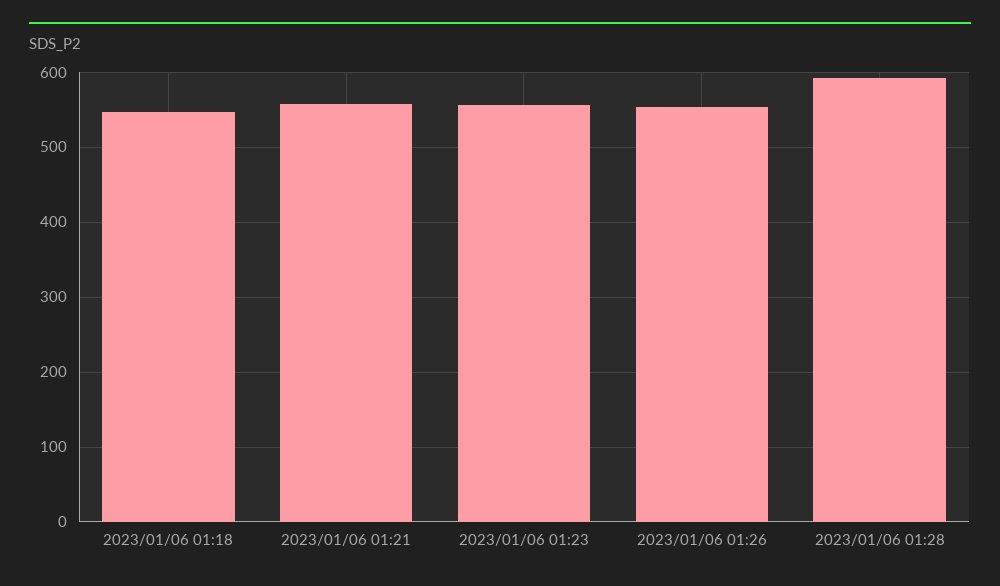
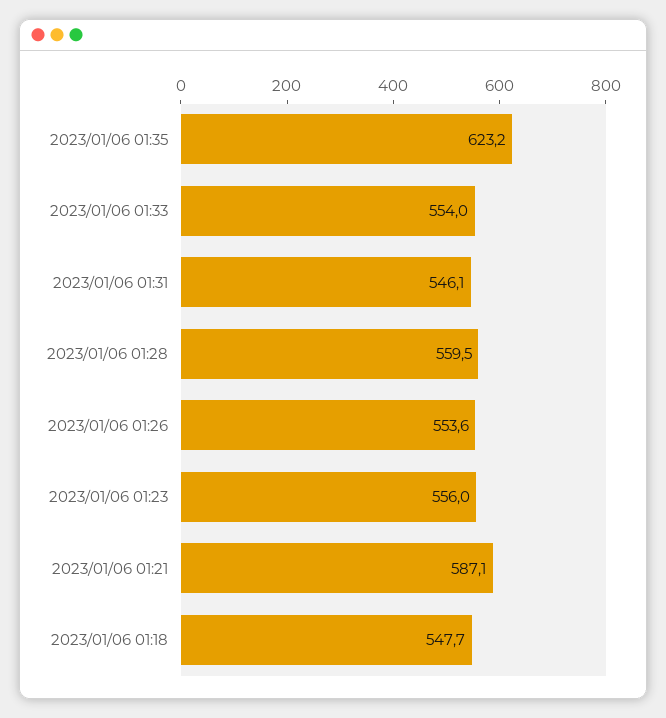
2023/01/06 01:21: 560 -> 587.1
2023/01/06 01:28: 590 -> 559.5
2023/01/06 01:35: none -> 623.2
2023/01/06 01:33: none -> 554
2023/01/06 01:31: none -> 546.1

